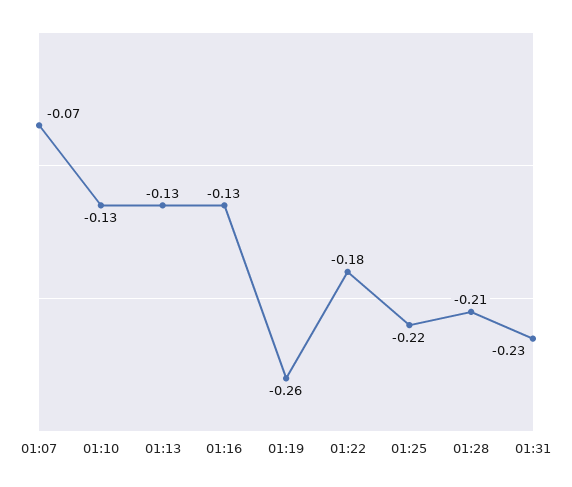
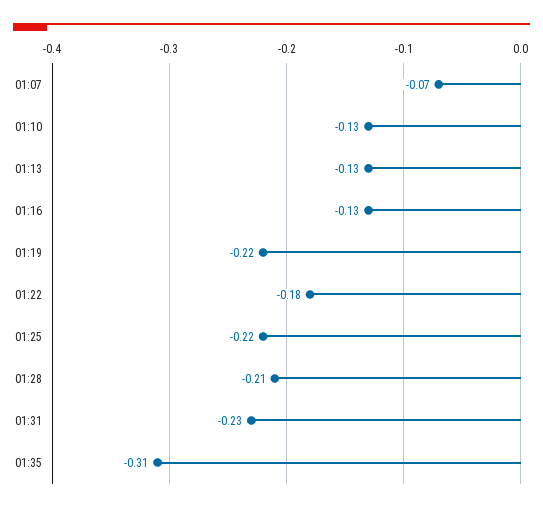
01:19: -0.26 -> -0.22
01:35: none -> -0.31

